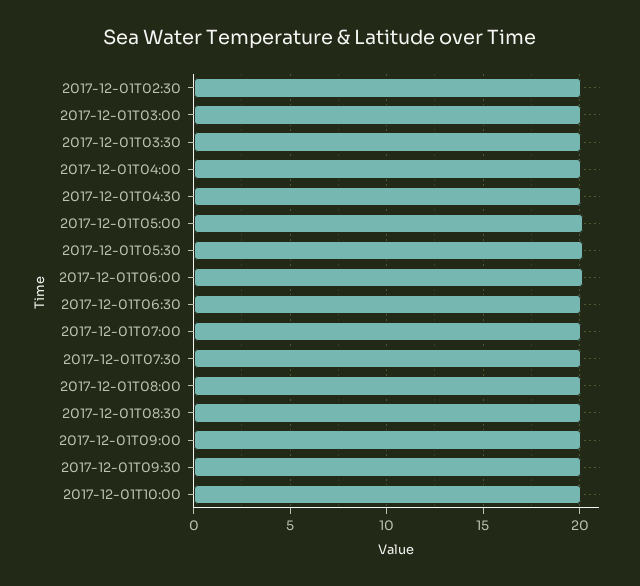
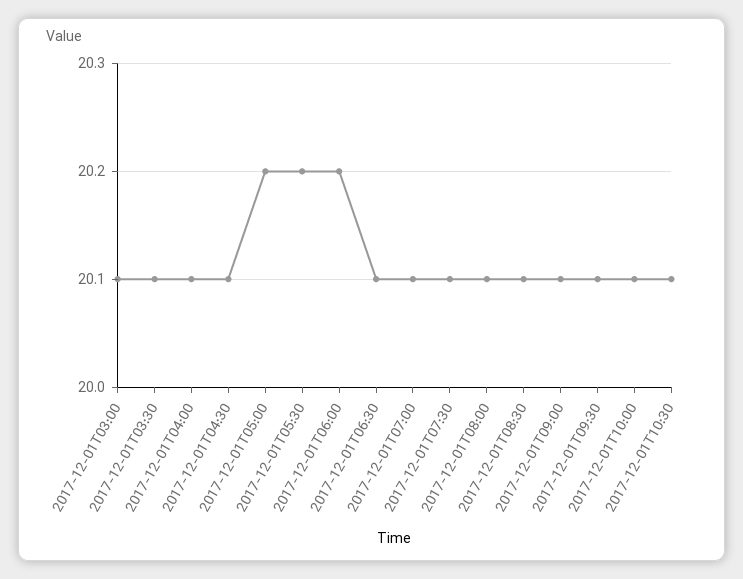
2017-12-01T02:30: 20 -> none
2017-12-01T10:30: none -> 20.1

